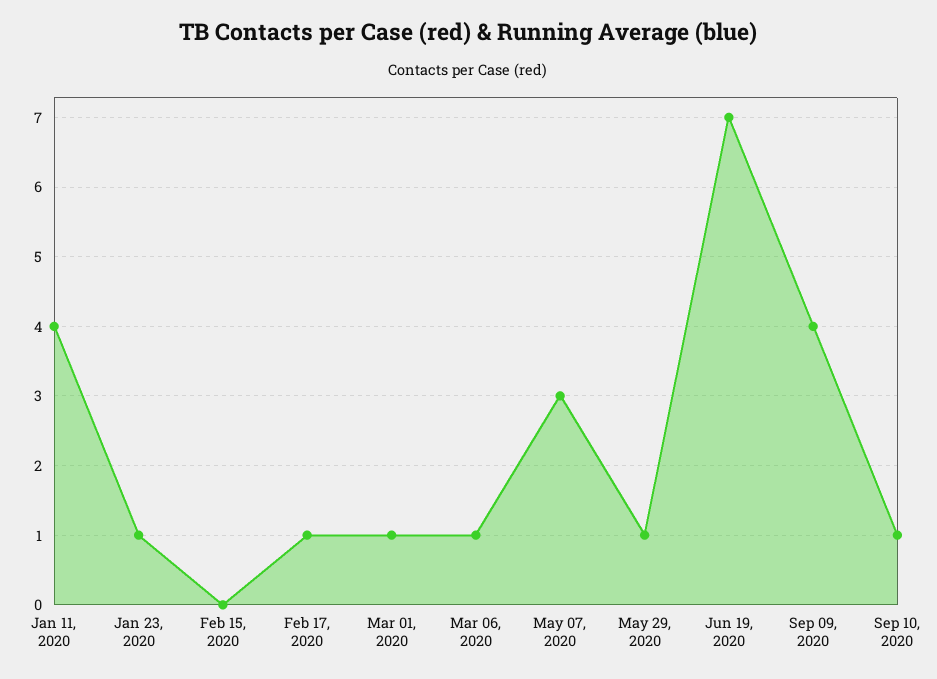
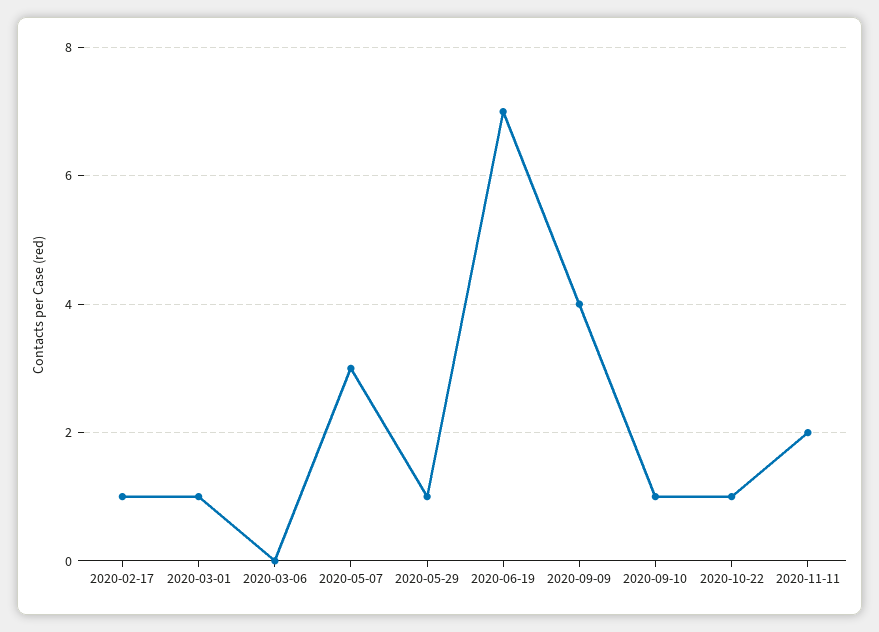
Jan 11, 2020: 4 -> none
Jan 23, 2020: 1 -> none
Feb 15, 2020: 0 -> none
Mar 06, 2020: 1 -> 0
2020-10-22: none -> 1
2020-11-11: none -> 2

